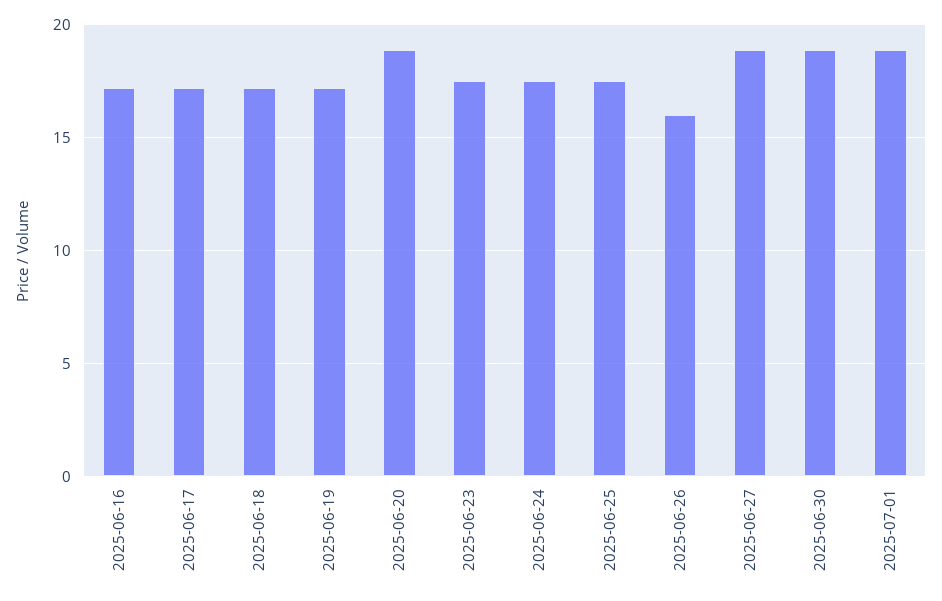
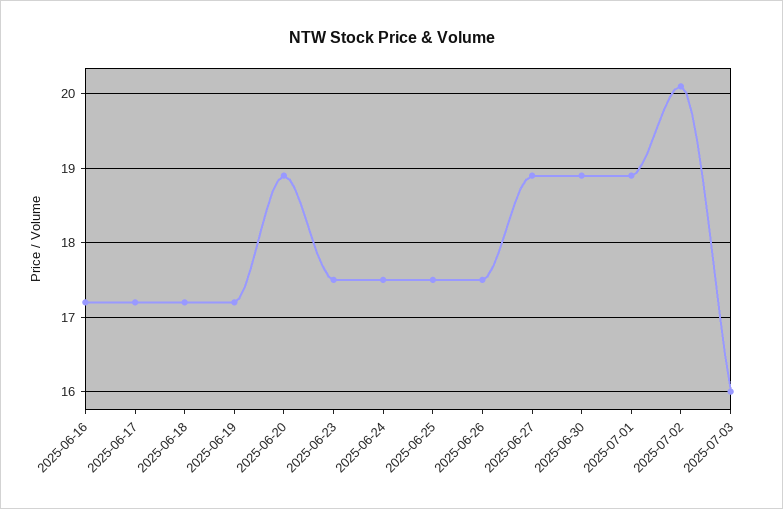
2025-06-26: 16 -> 17.5
2025-07-02: none -> 20.1
2025-07-03: none -> 16

